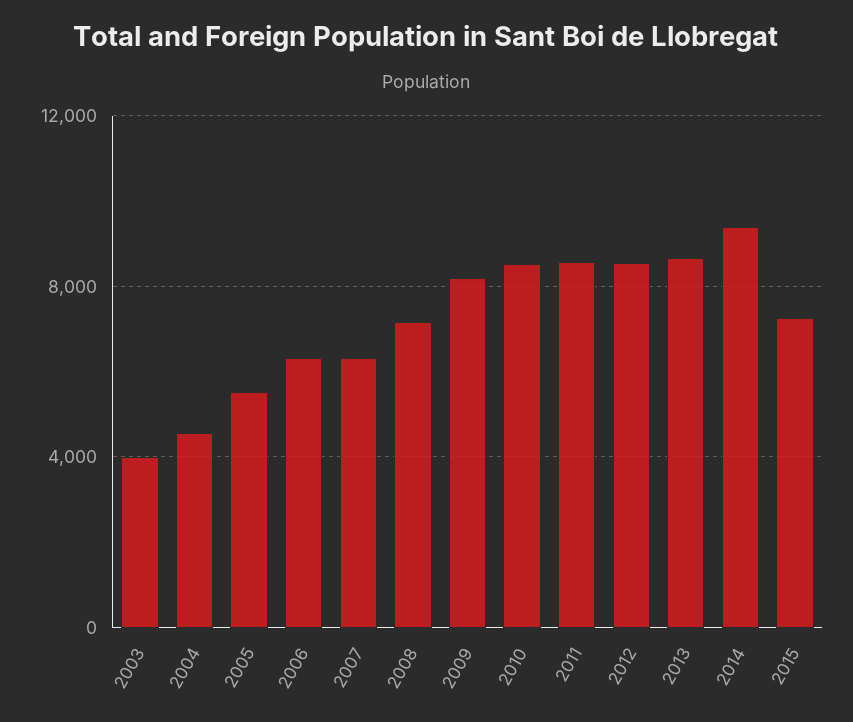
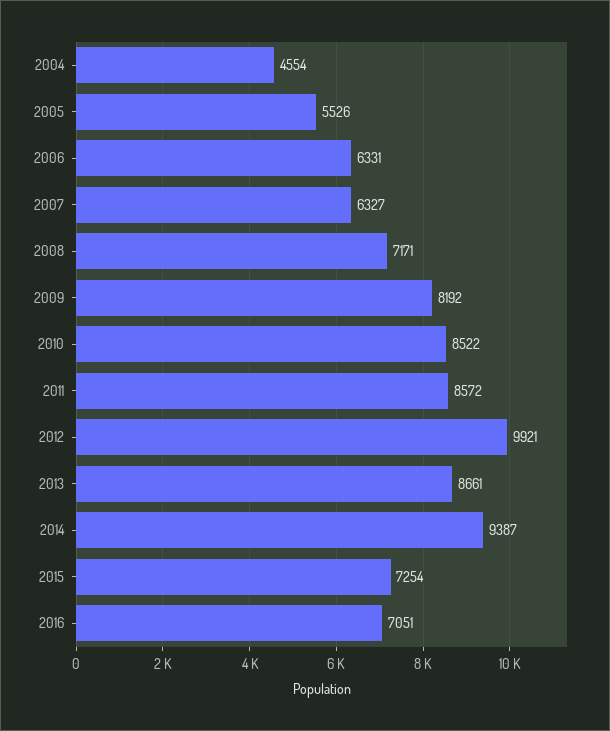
2003: 4000 -> none
2012: 8500 -> 9921
2016: none -> 7051

